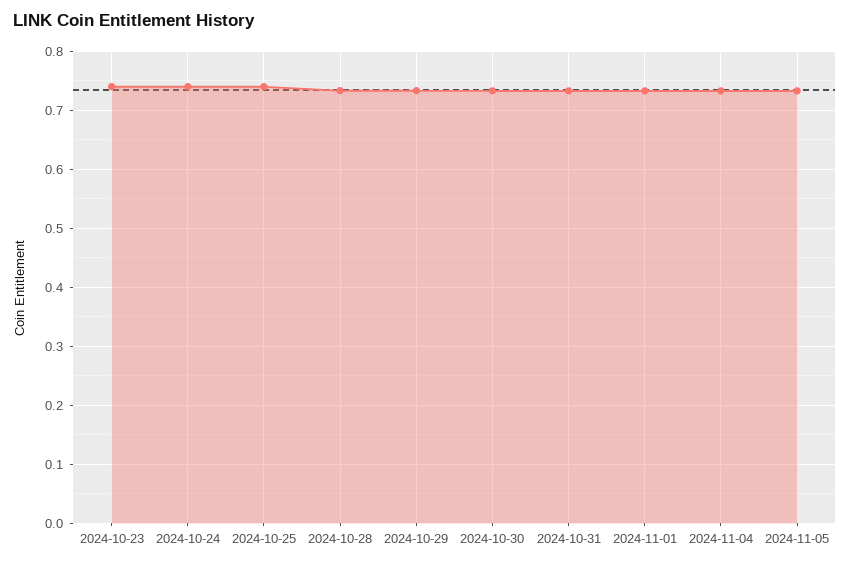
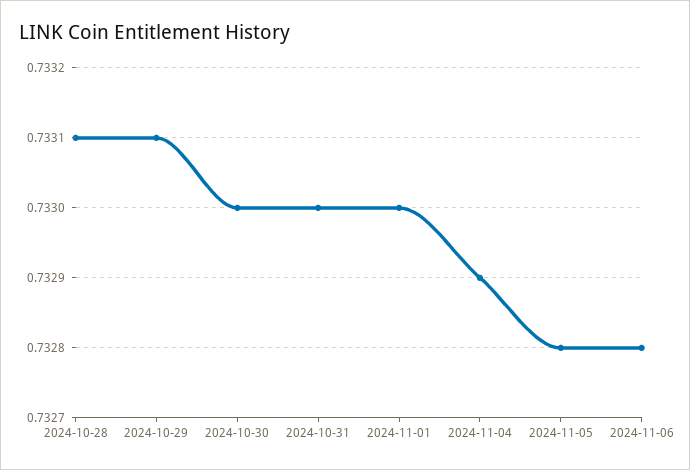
2024-10-23: 0.74 -> none
2024-10-24: 0.74 -> none
2024-10-25: 0.74 -> none
2024-11-06: none -> 0.7328

